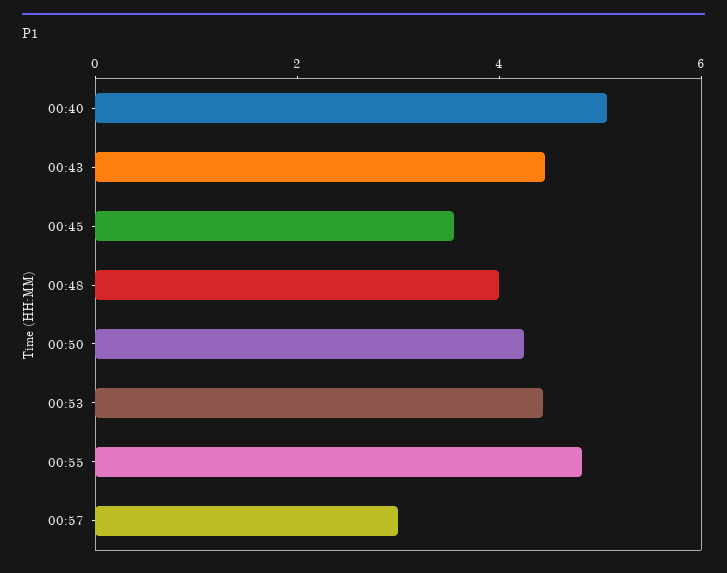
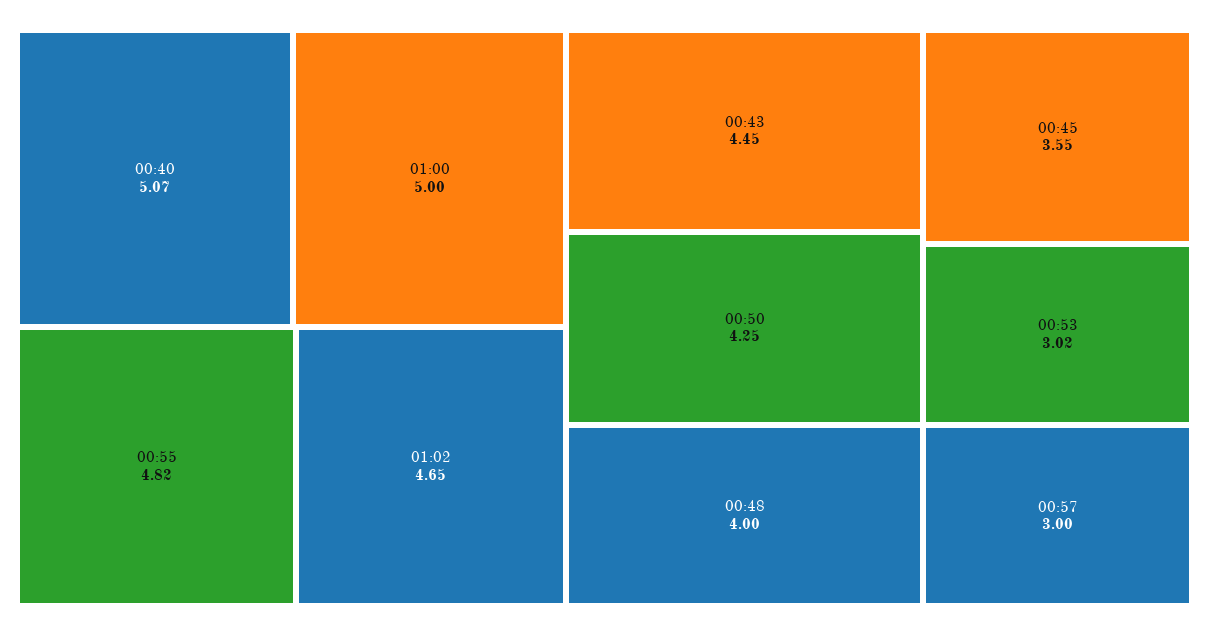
00:53: 4.5 -> 3.02
01:00: none -> 5
01:02: none -> 4.65

